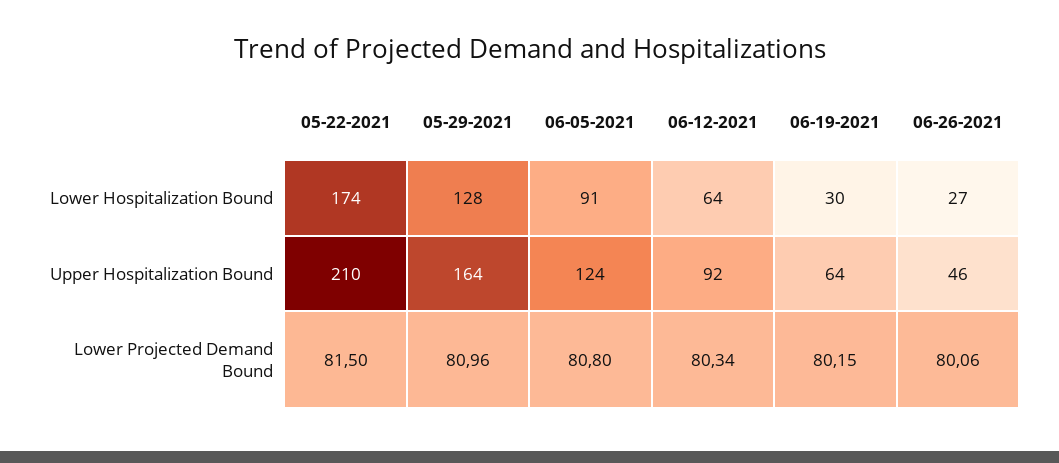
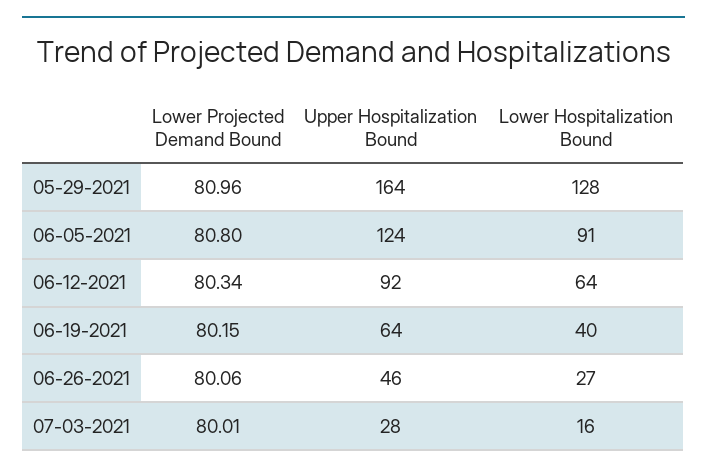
05-22-2021, Lower Hospitalization Bound: 174 -> none
06-19-2021, Lower Hospitalization Bound: 30 -> 40
05-22-2021, Upper Hospitalization Bound: 210 -> none
05-22-2021, Lower Projected Demand Bound: 81.5 -> none
07-03-2021, Lower Projected Demand Bound: none -> 80.01
07-03-2021, Upper Hospitalization Bound: none -> 28
07-03-2021, Lower Hospitalization Bound: none -> 16

